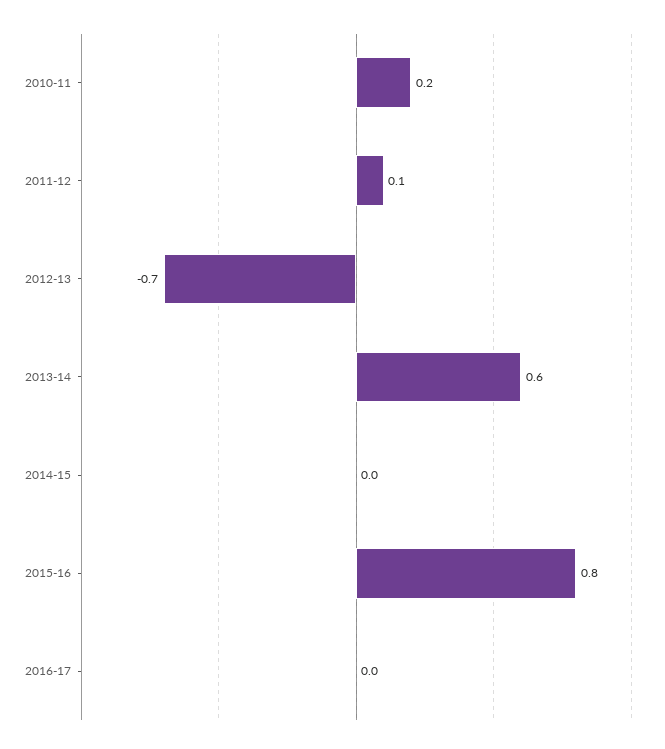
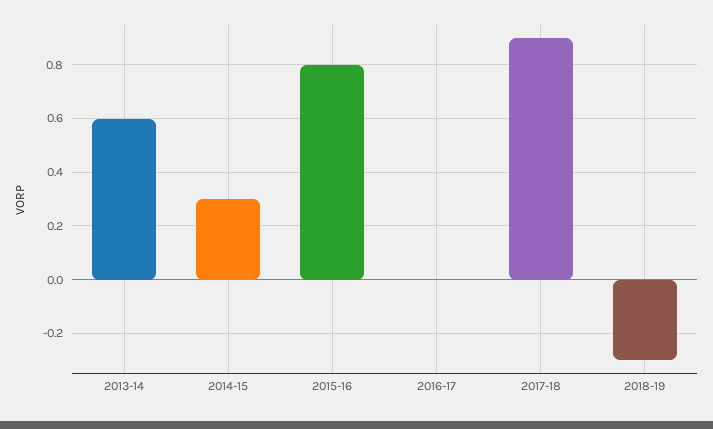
2010-11: 0.2 -> none
2011-12: 0.1 -> none
2012-13: -0.7 -> none
2014-15: 0 -> 0.3
2017-18: none -> 0.9
2018-19: none -> -0.3

